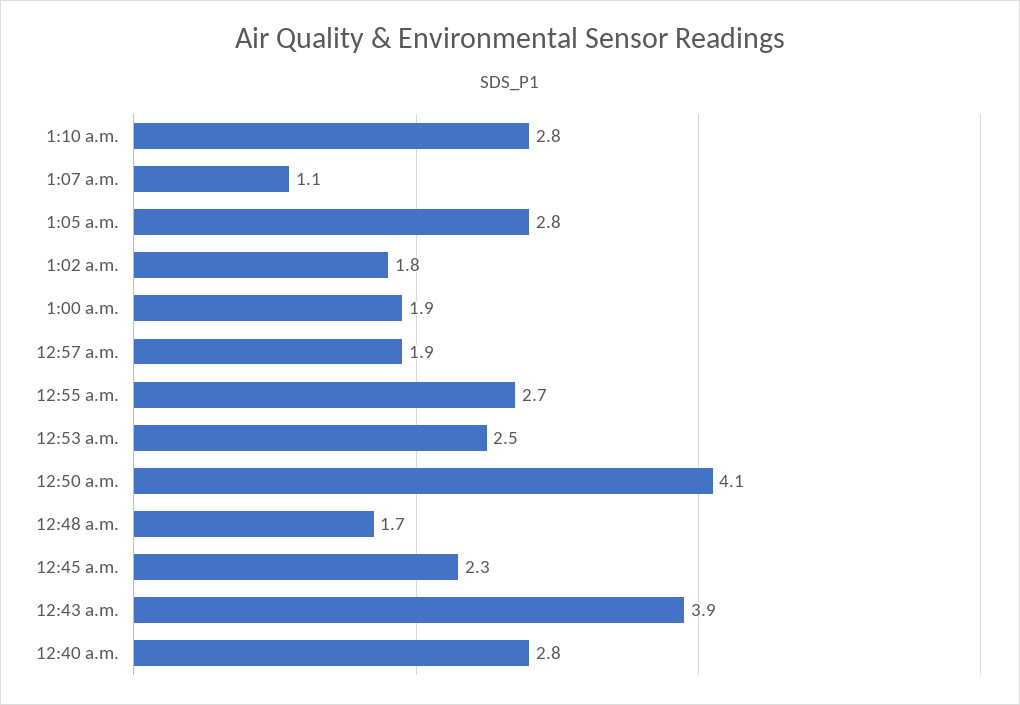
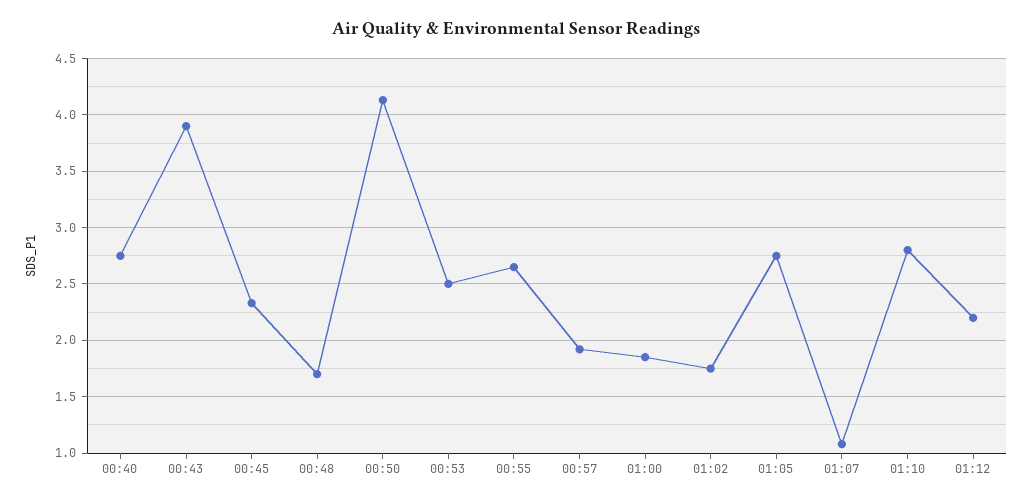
01:12: none -> 2.2

